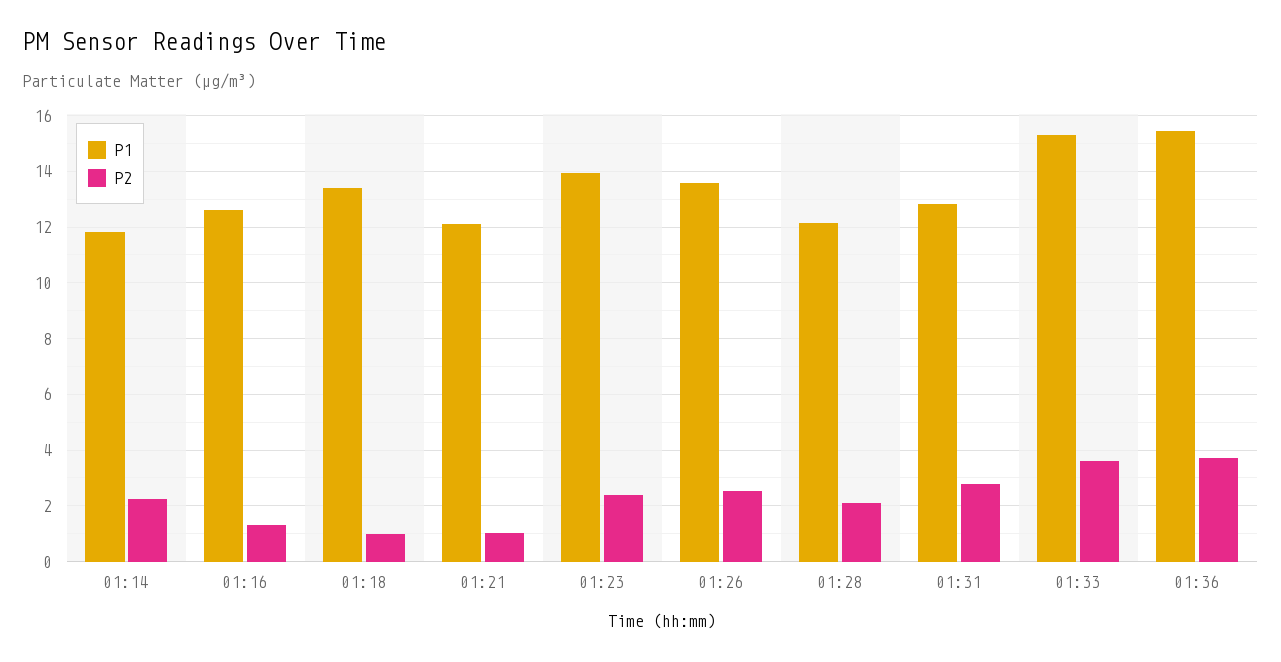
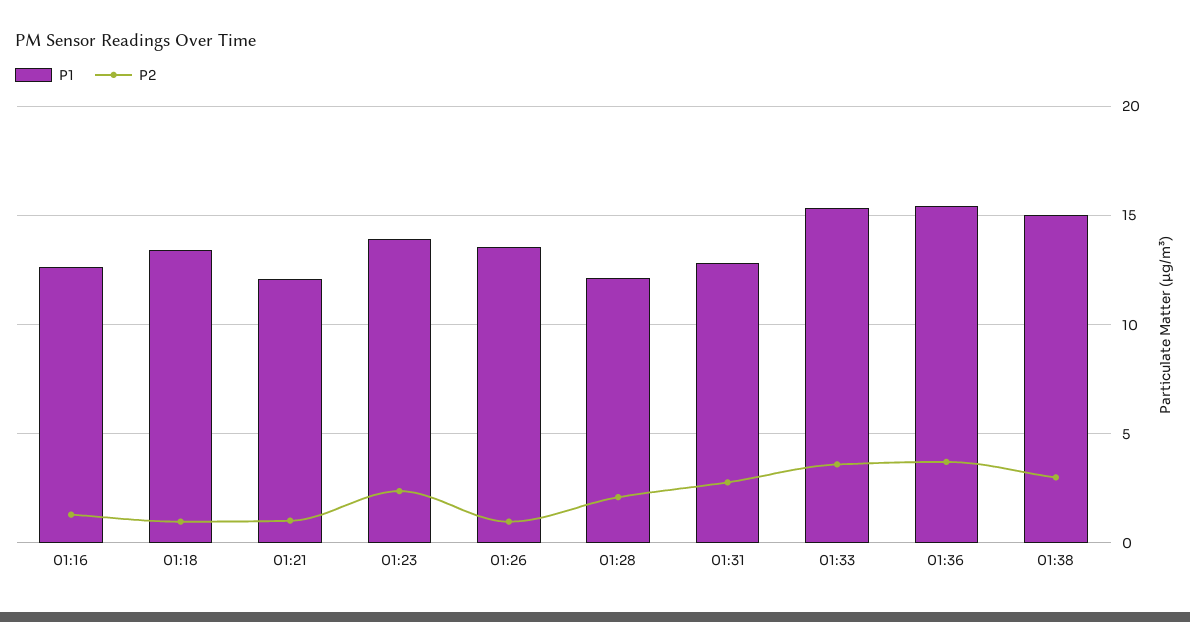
P1, 01:14: 11.75 -> none
P2, 01:14: 2.25 -> none
P2, 01:26: 2.5 -> 1
P1, 01:38: none -> 15
P2, 01:38: none -> 3

